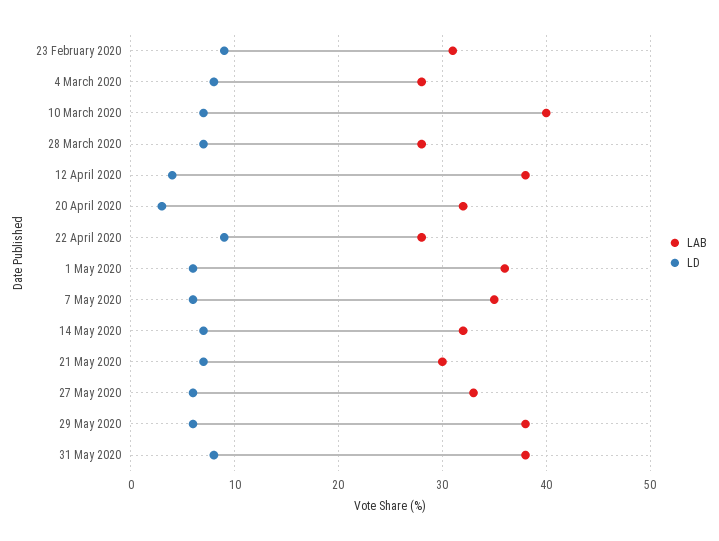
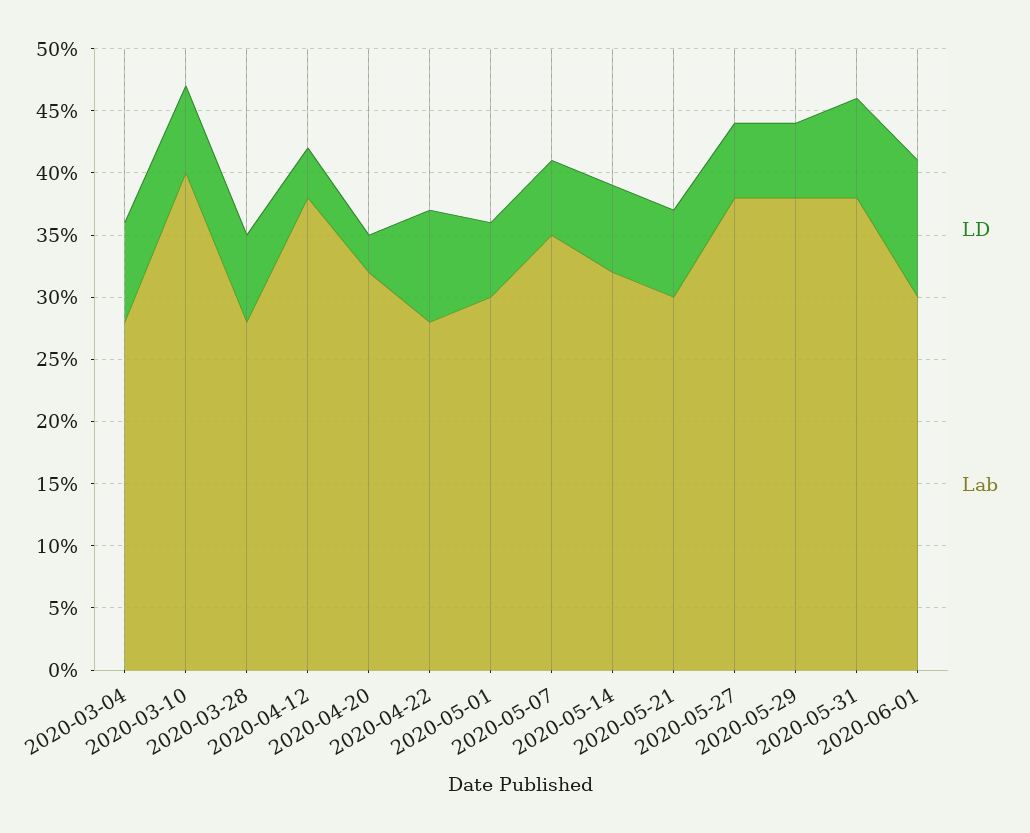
LAB, 23 February 2020: 31 -> none
LD, 23 February 2020: 9 -> none
LAB, 1 May 2020: 36 -> 30
LAB, 27 May 2020: 33 -> 38
LD, 2020-06-01: none -> 11
LAB, 2020-06-01: none -> 30

